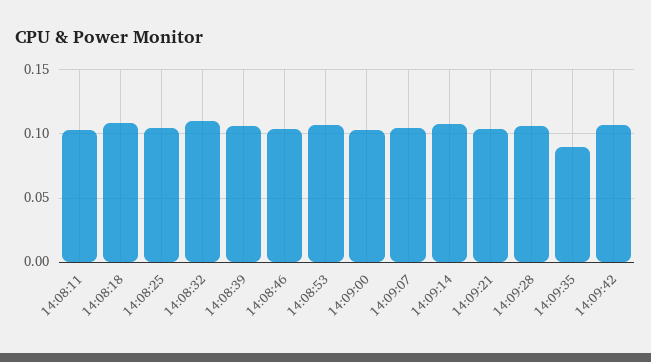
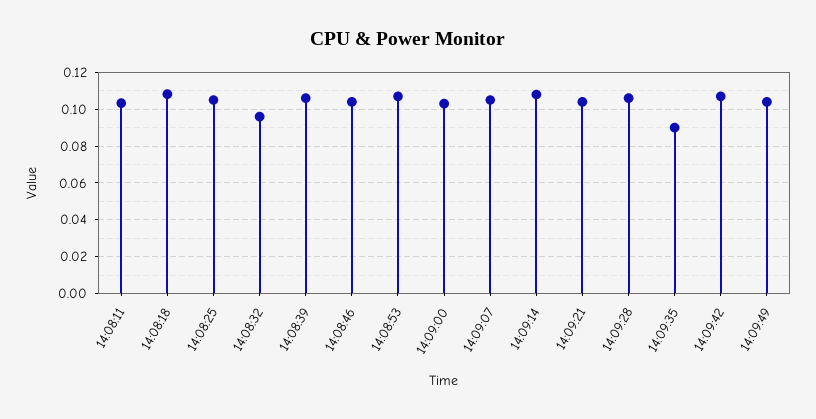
14:08:32: 0.11 -> 0.095
14:09:49: none -> 0.105

